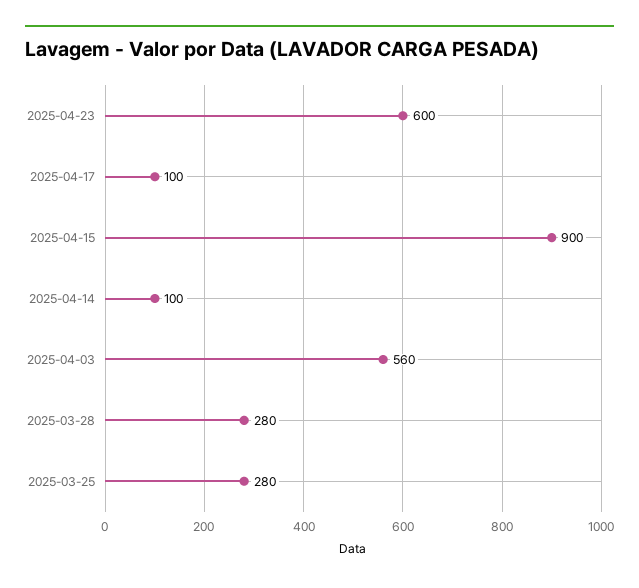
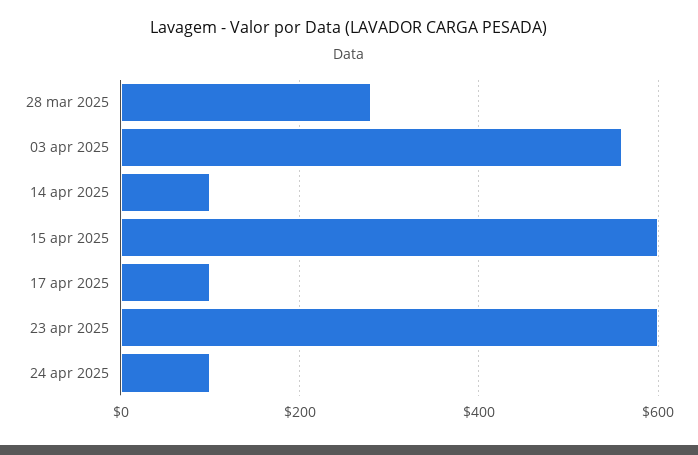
2025-04-15: 900 -> 600
2025-03-25: 280 -> none
24 apr 2025: none -> 100

